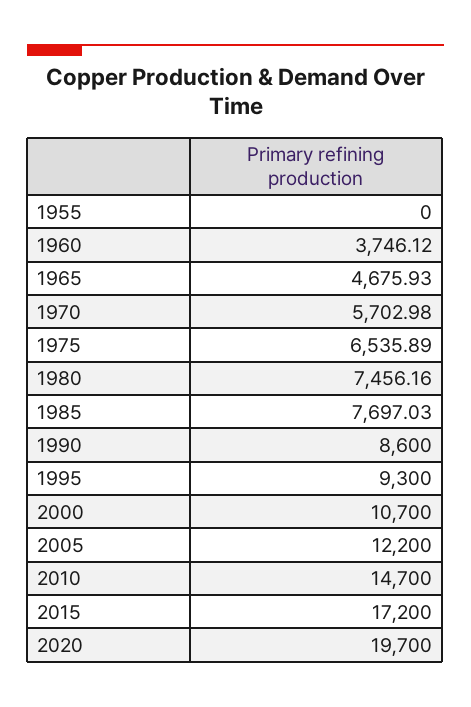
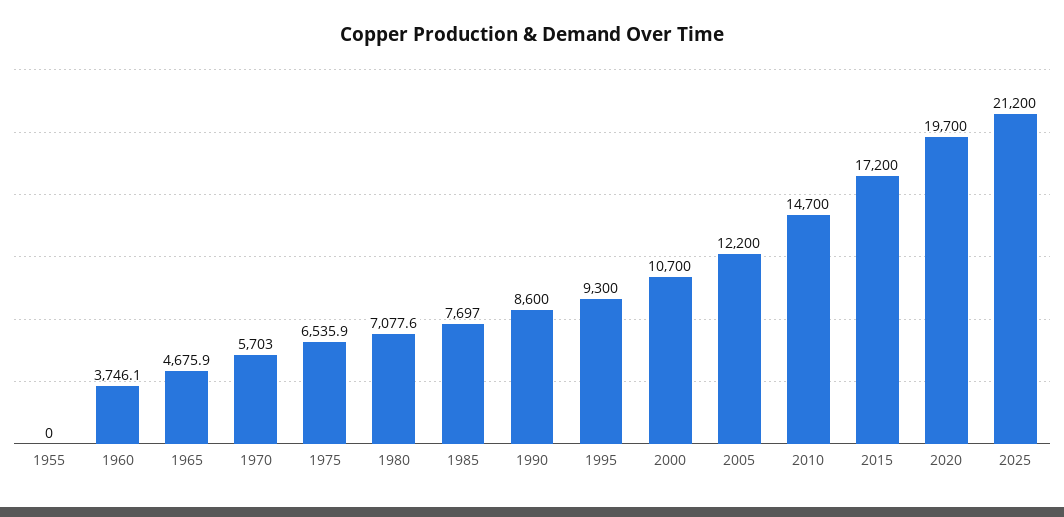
1980: 7456.16 -> 7077.6
2025: none -> 21200

